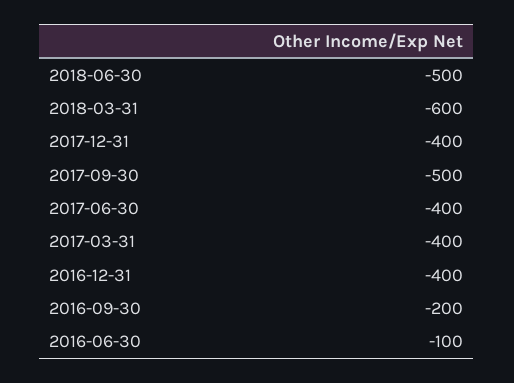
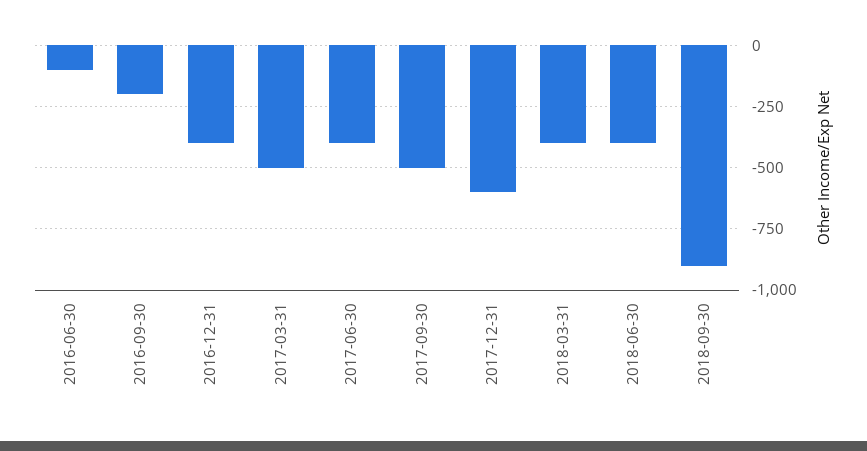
2018-06-30: -500 -> -400
2018-03-31: -600 -> -400
2017-12-31: -400 -> -600
2017-03-31: -400 -> -500
2018-09-30: none -> -900

